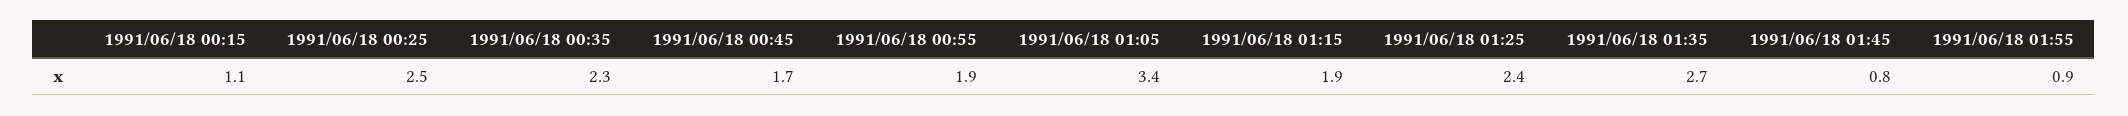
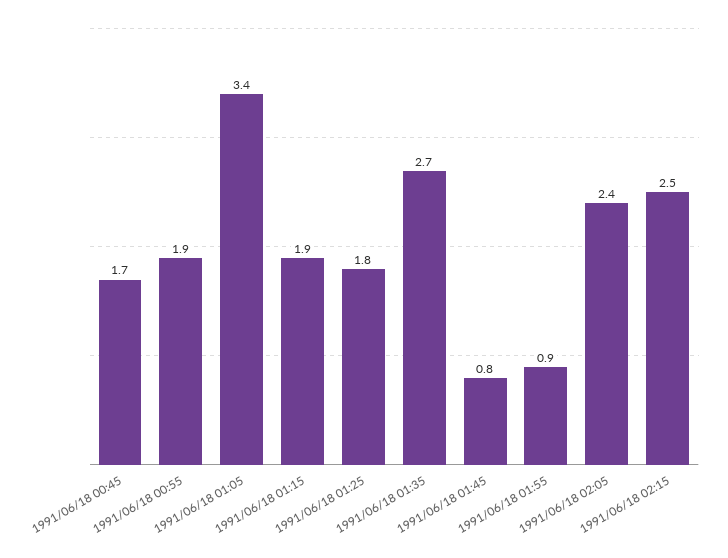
1991/06/18 00:15: 1.1 -> none
1991/06/18 00:25: 2.5 -> none
1991/06/18 00:35: 2.3 -> none
1991/06/18 01:25: 2.4 -> 1.8
1991/06/18 02:05: none -> 2.4
1991/06/18 02:15: none -> 2.5

